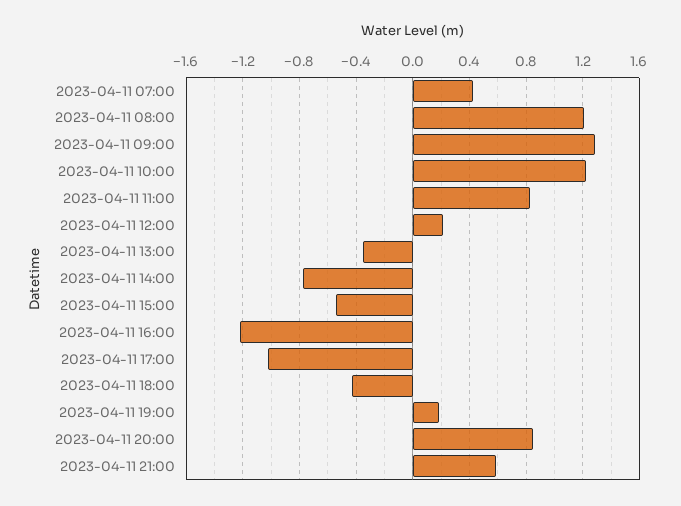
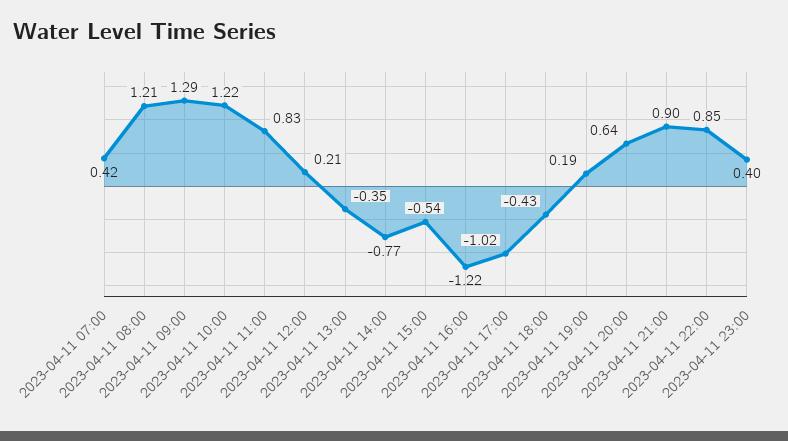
2023-04-11 20:00: 0.85 -> 0.64
2023-04-11 21:00: 0.6 -> 0.9
2023-04-11 22:00: none -> 0.85
2023-04-11 23:00: none -> 0.4

